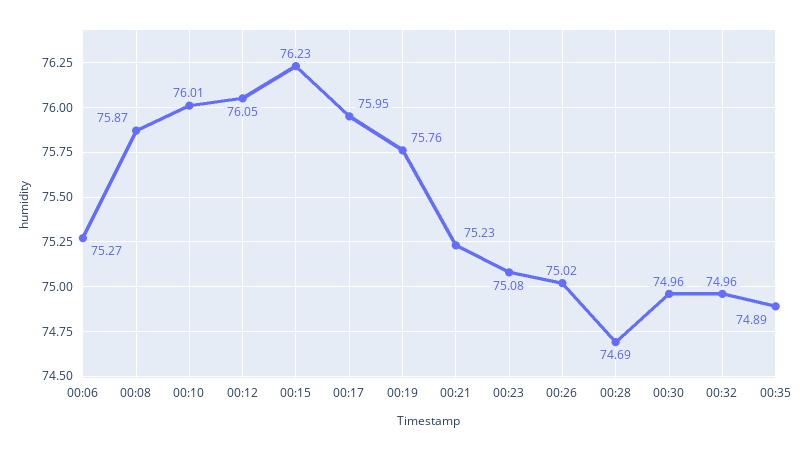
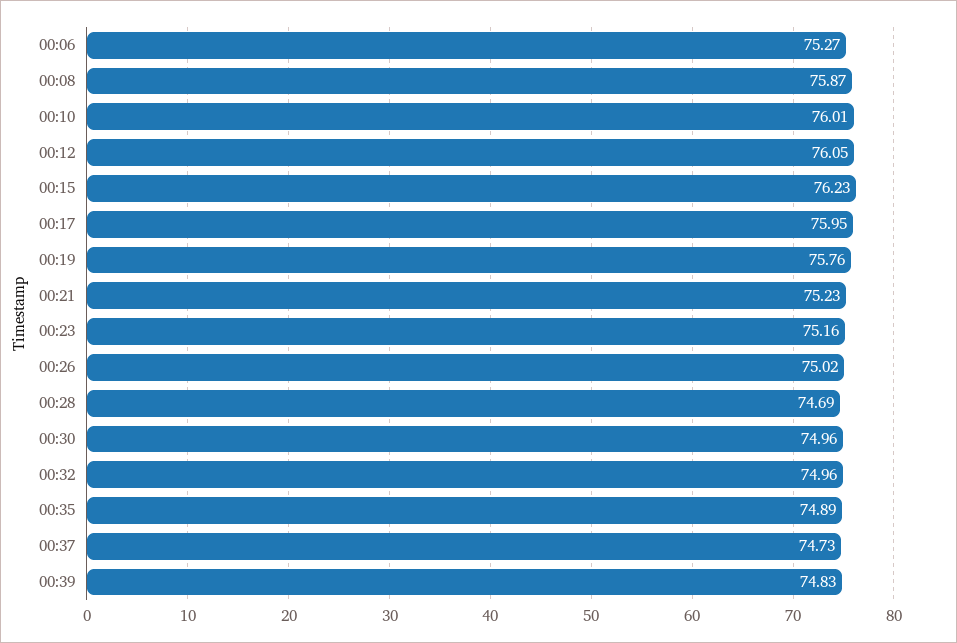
00:23: 75.08 -> 75.16
00:37: none -> 74.73
00:39: none -> 74.83

